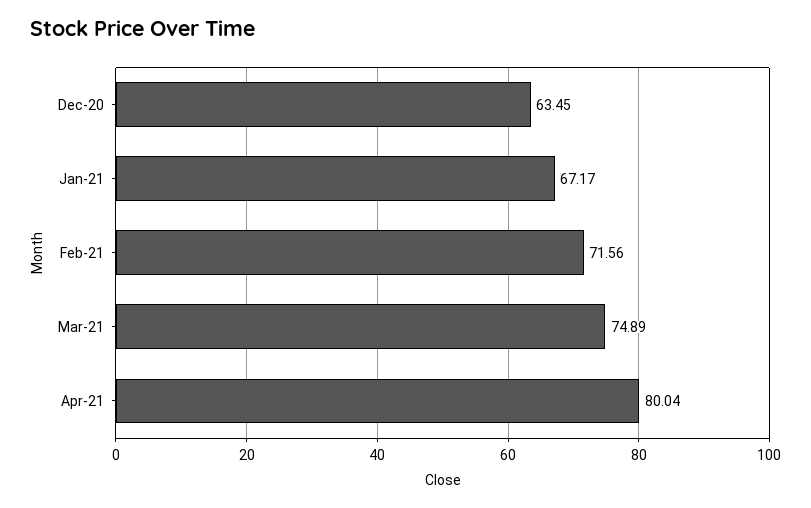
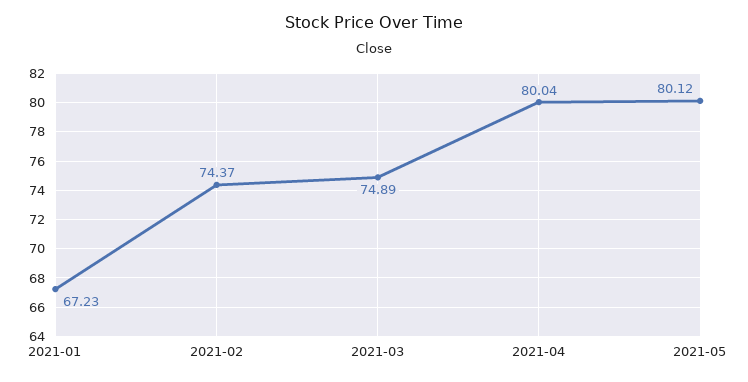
Dec-20: 63.45 -> none
Jan-21: 67.17 -> 67.23
Feb-21: 71.56 -> 74.37
2021-05: none -> 80.12

